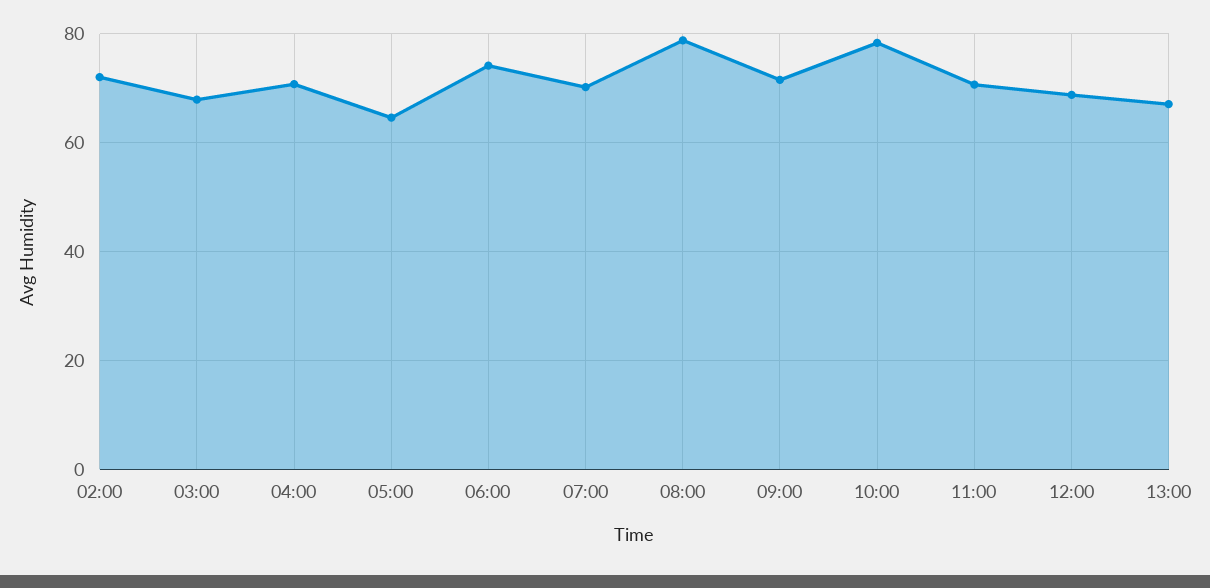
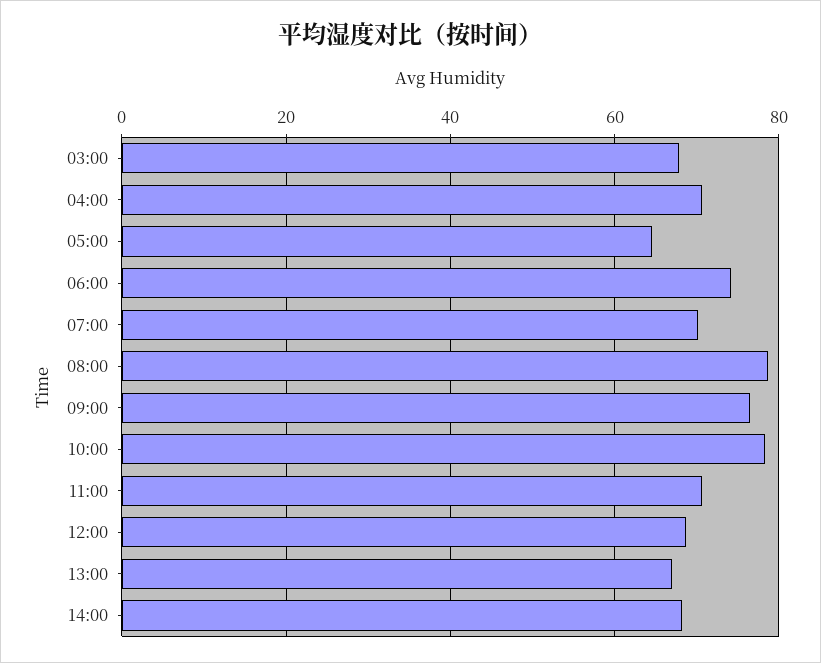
02:00: 72 -> none
09:00: 72 -> 76
14:00: none -> 68

